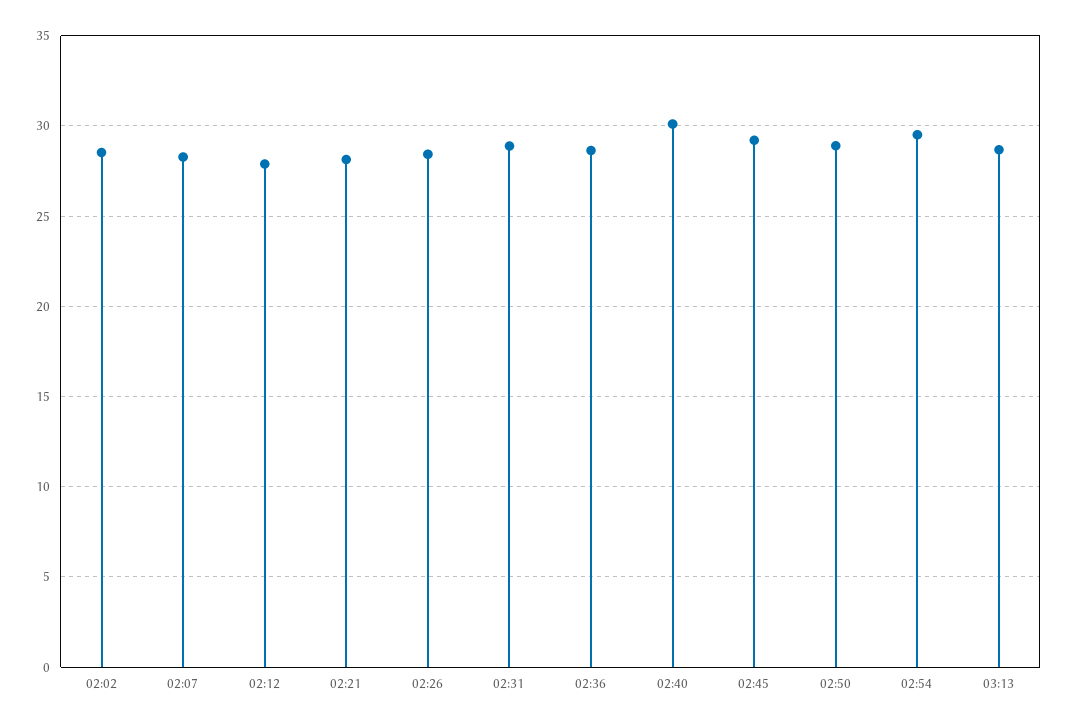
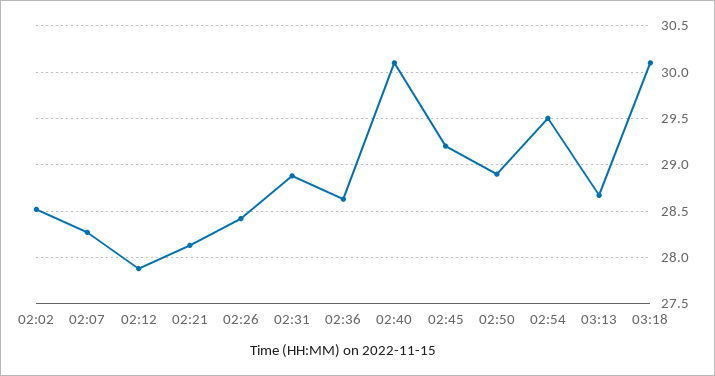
03:18: none -> 30.1

